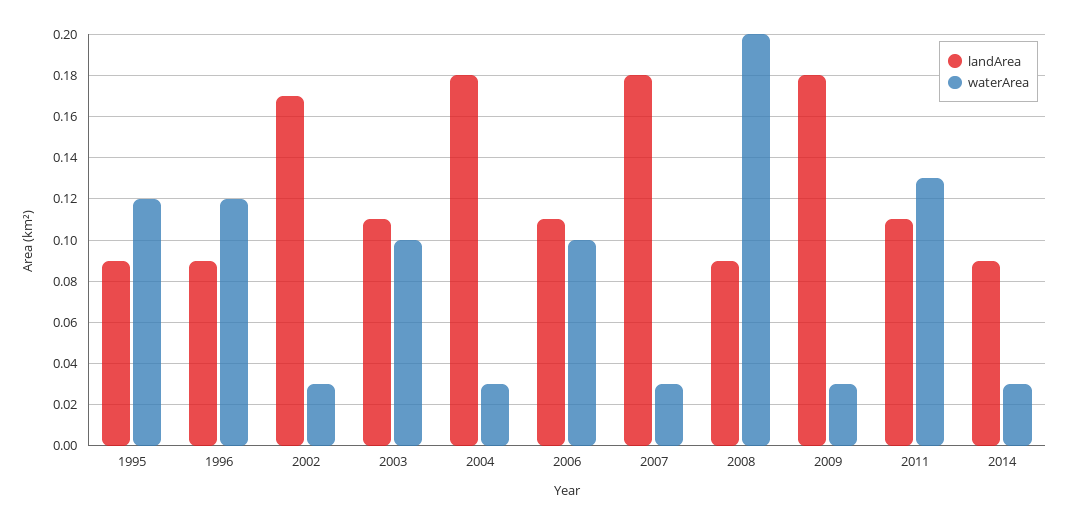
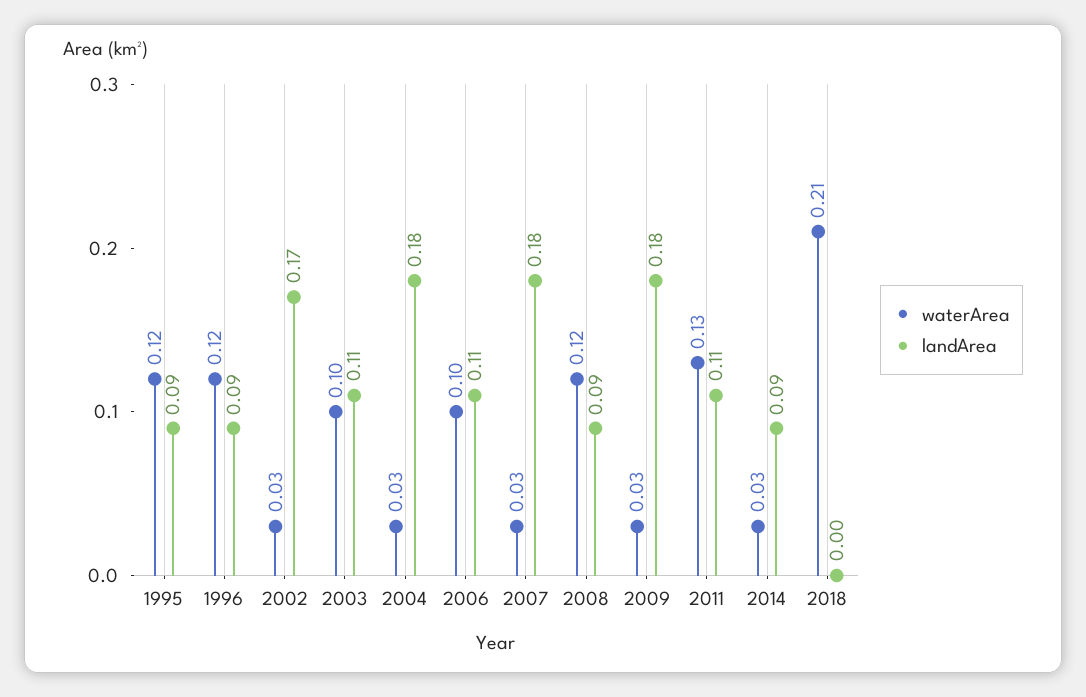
waterArea, 2008: 0.2 -> 0.12
waterArea, 2018: none -> 0.21
landArea, 2018: none -> 0

